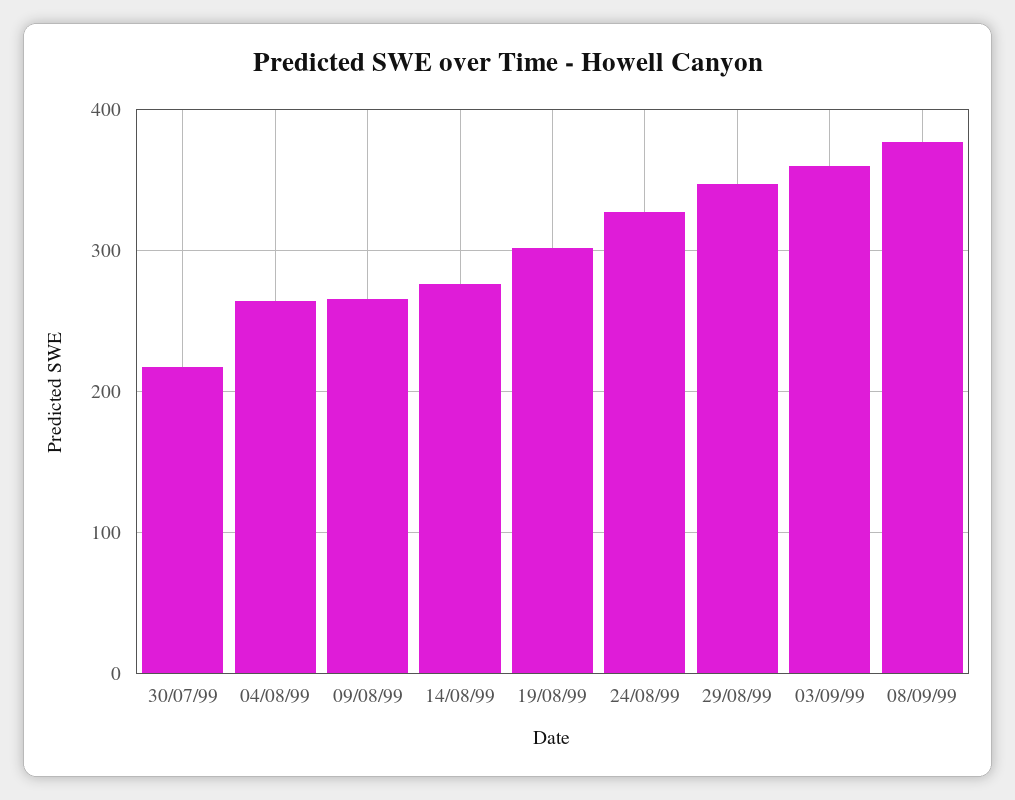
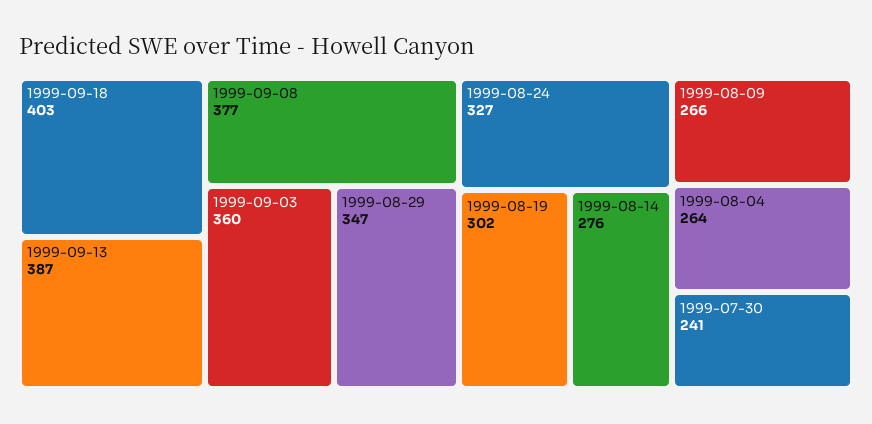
30/07/99: 220 -> 241
1999-09-18: none -> 403
1999-09-13: none -> 387

